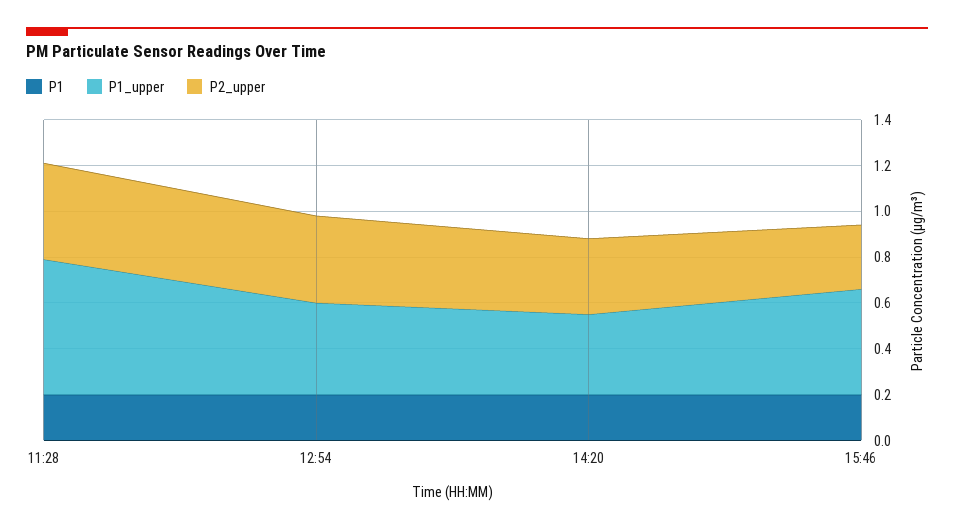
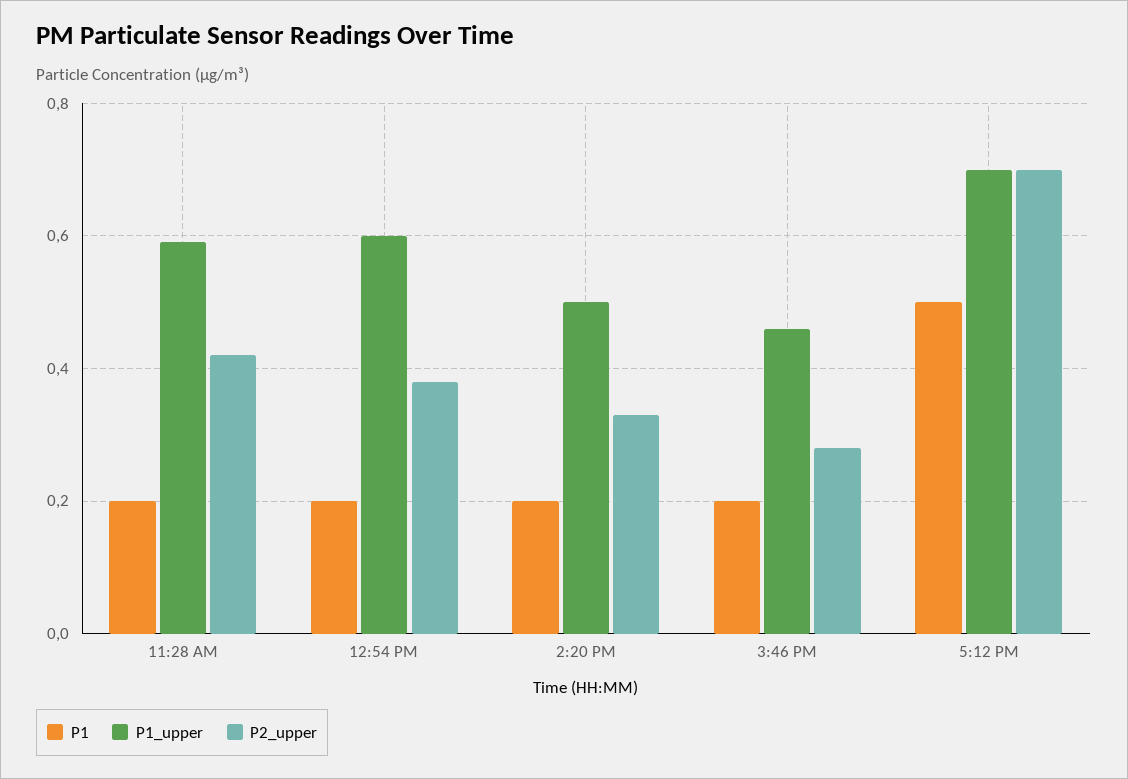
P1_upper, 12:54: 0.4 -> 0.6
P1_upper, 14:20: 0.35 -> 0.5
P1, 5:12 PM: none -> 0.5
P1_upper, 5:12 PM: none -> 0.7
P2_upper, 5:12 PM: none -> 0.7

